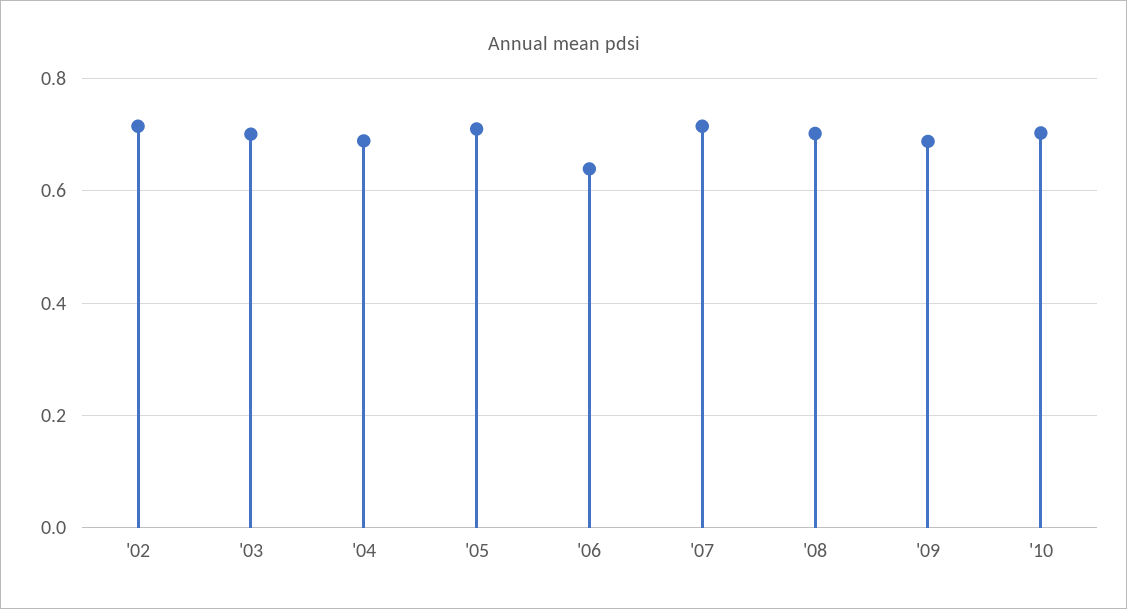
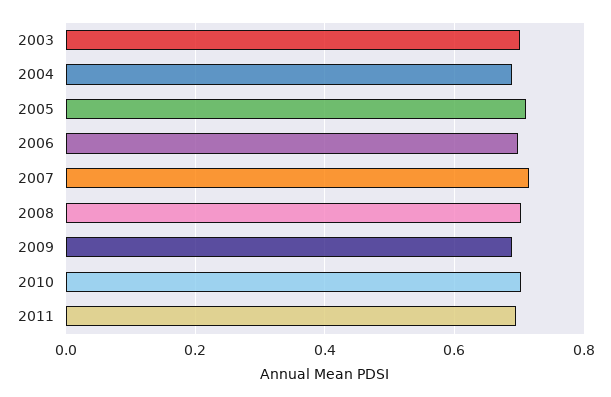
'02: 0.72 -> none
'06: 0.64 -> 0.7
2011: none -> 0.7

